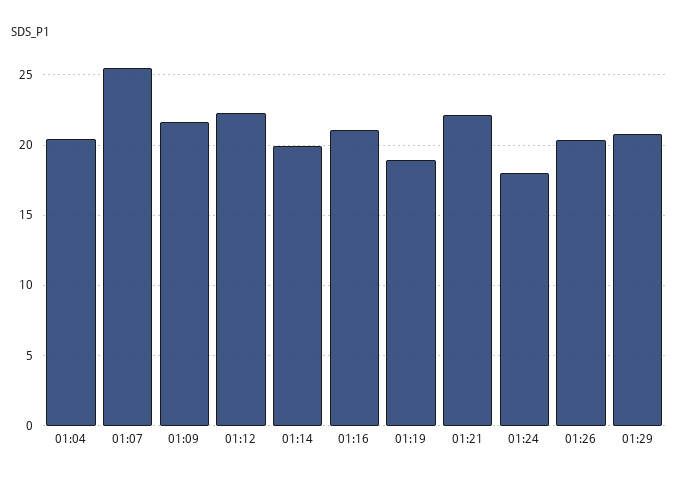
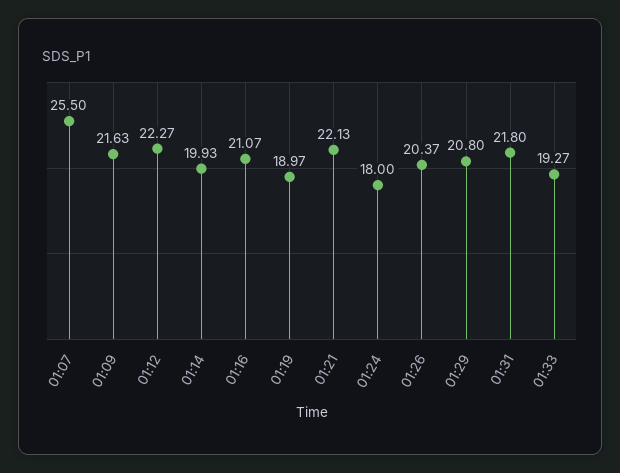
01:04: 20.5 -> none
01:31: none -> 21.8
01:33: none -> 19.27

